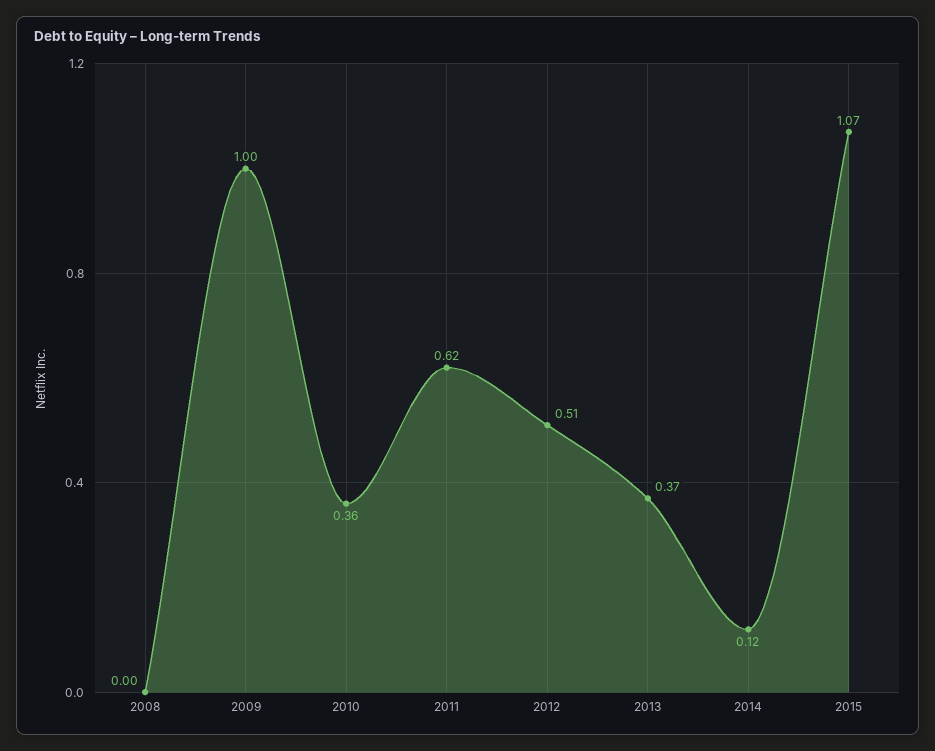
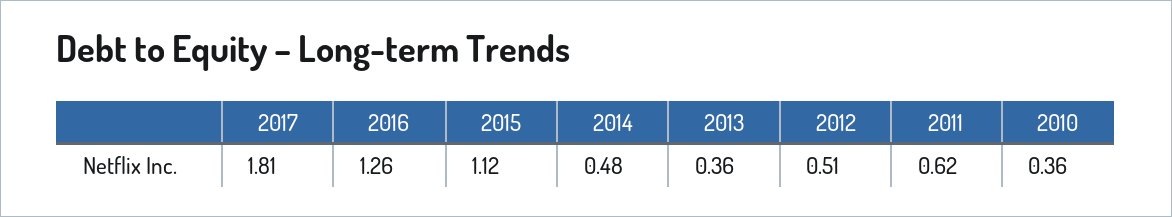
2008: 0 -> none
2009: 1 -> none
2013: 0.37 -> 0.36
2014: 0.12 -> 0.48
2015: 1.07 -> 1.12
2017: none -> 1.81
2016: none -> 1.26

